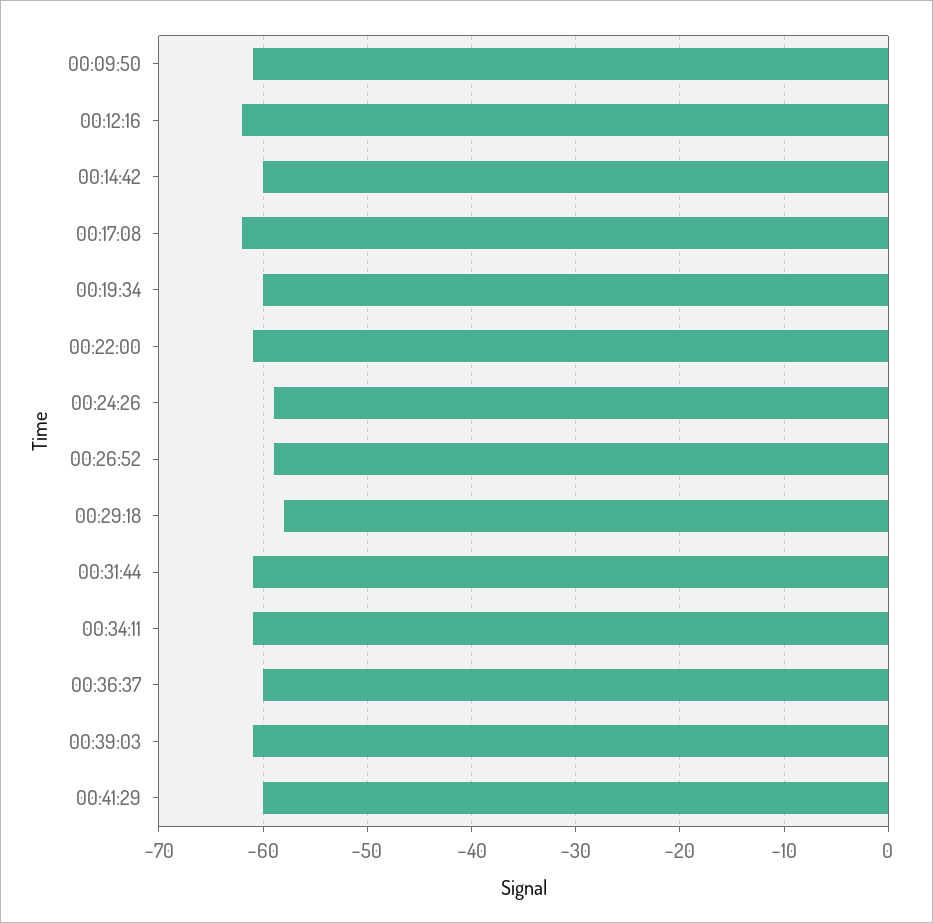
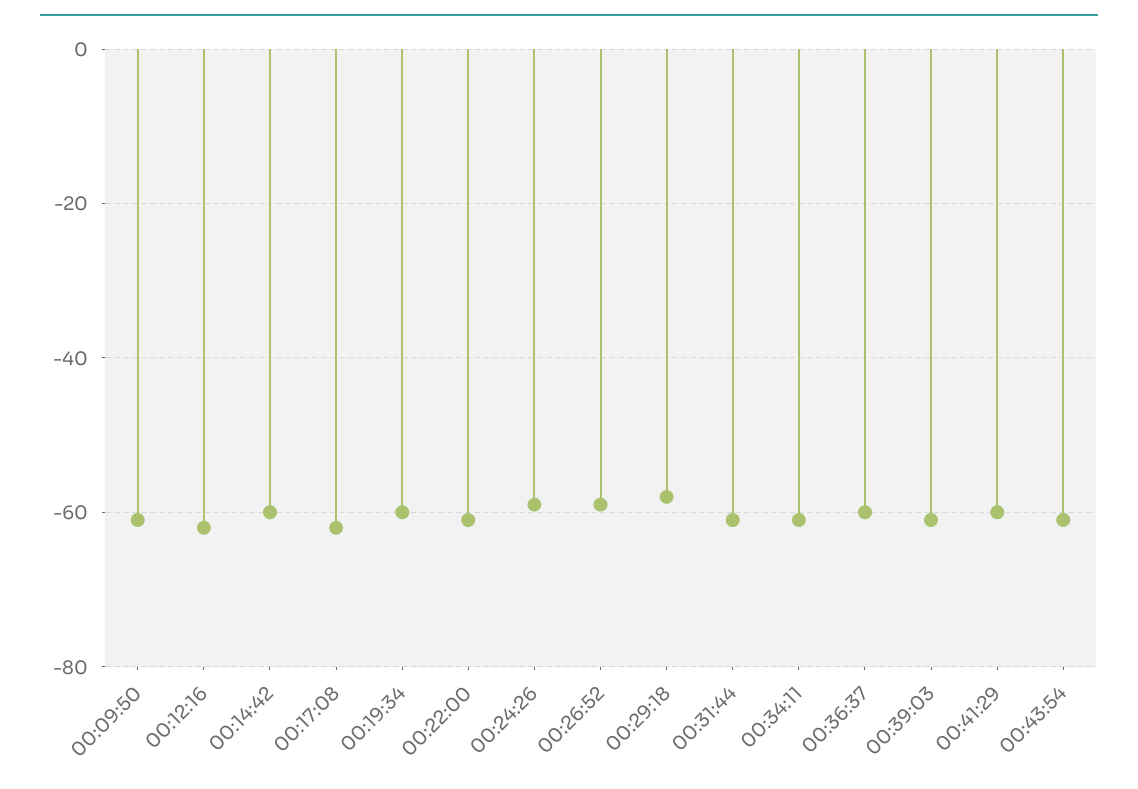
00:43:54: none -> -60

